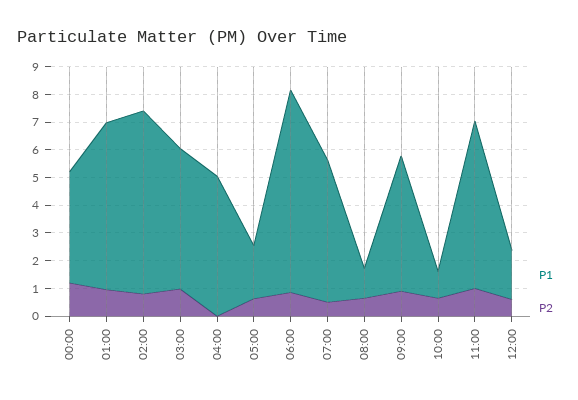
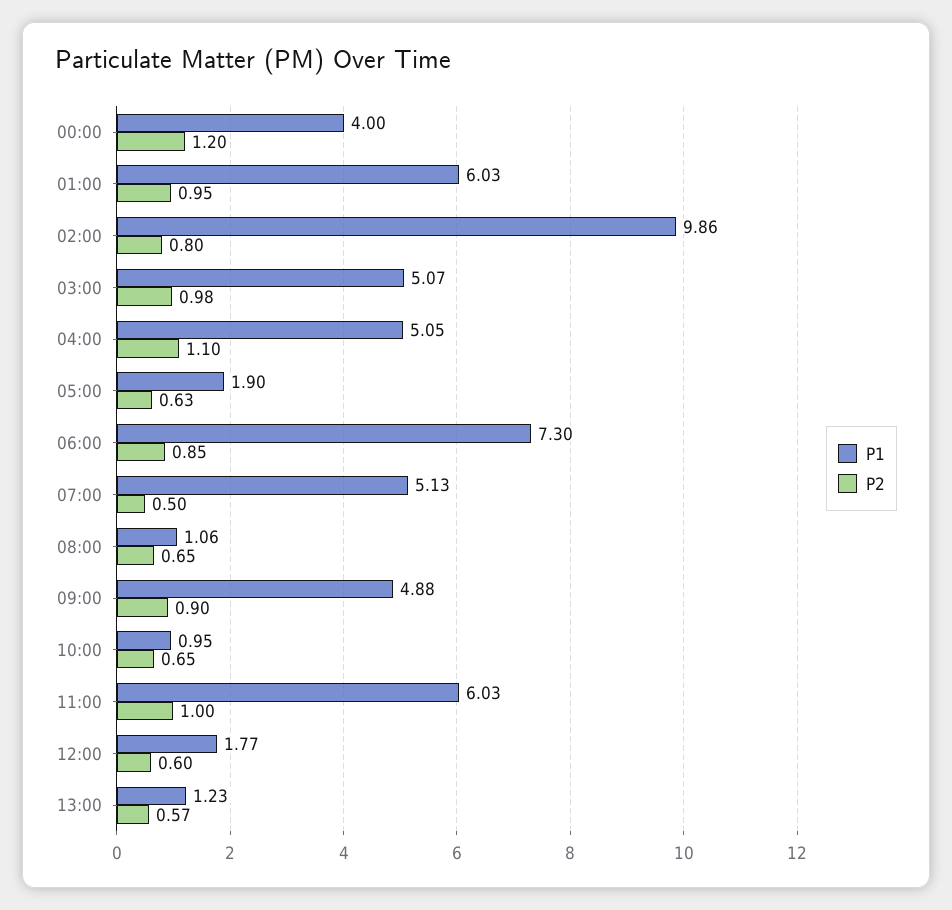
P1, 02:00: 6.5 -> 9.86
P2, 04:00: 0 -> 1.1
P1, 13:00: none -> 1.23
P2, 13:00: none -> 0.57

